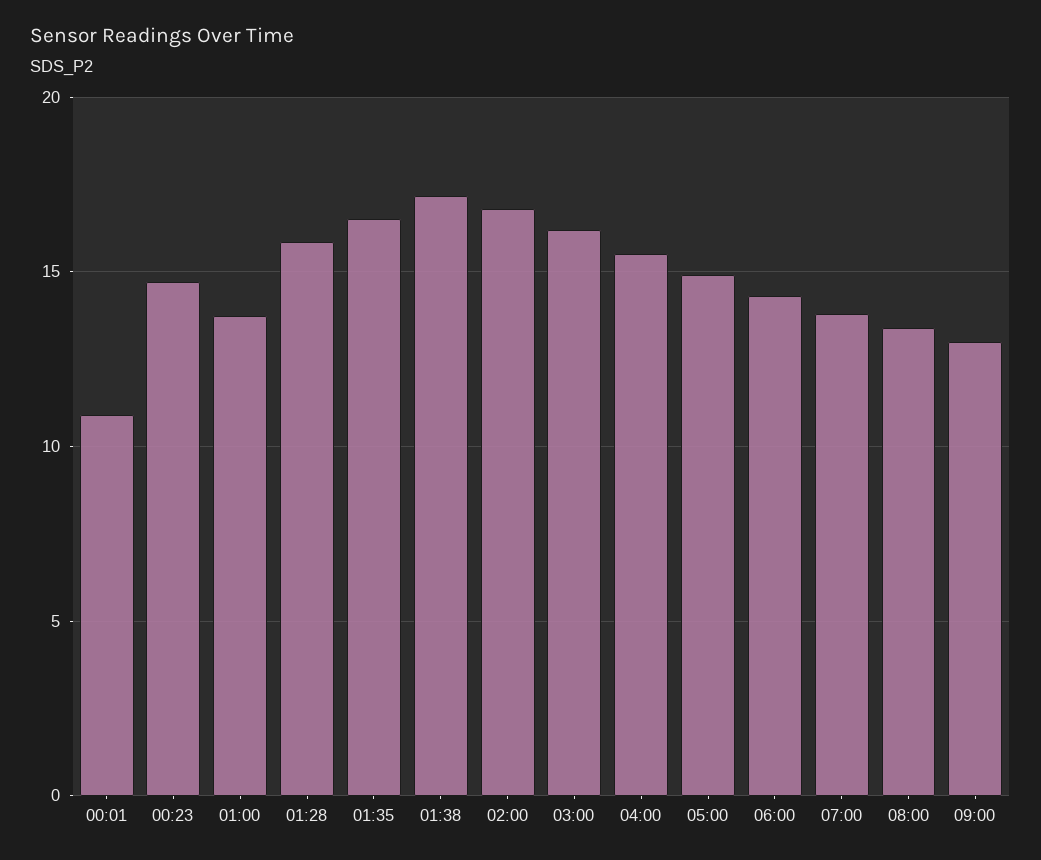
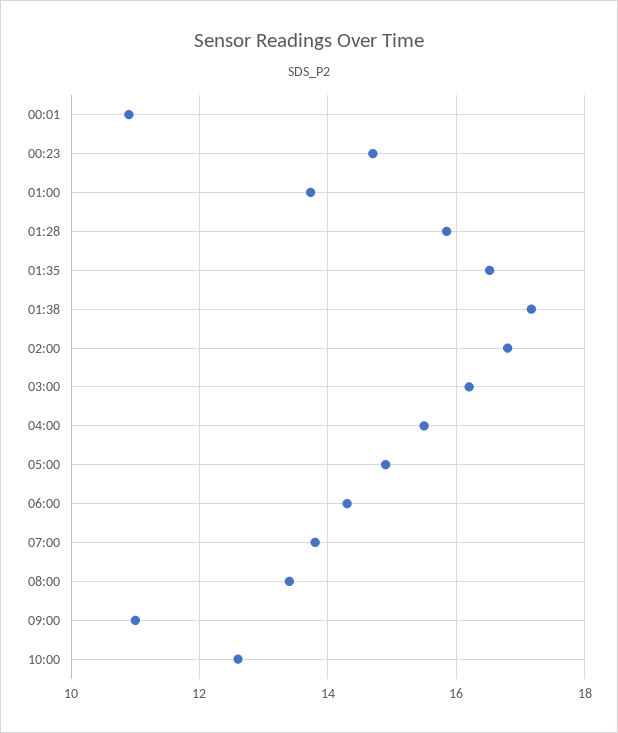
09:00: 13 -> 11
10:00: none -> 12.6

